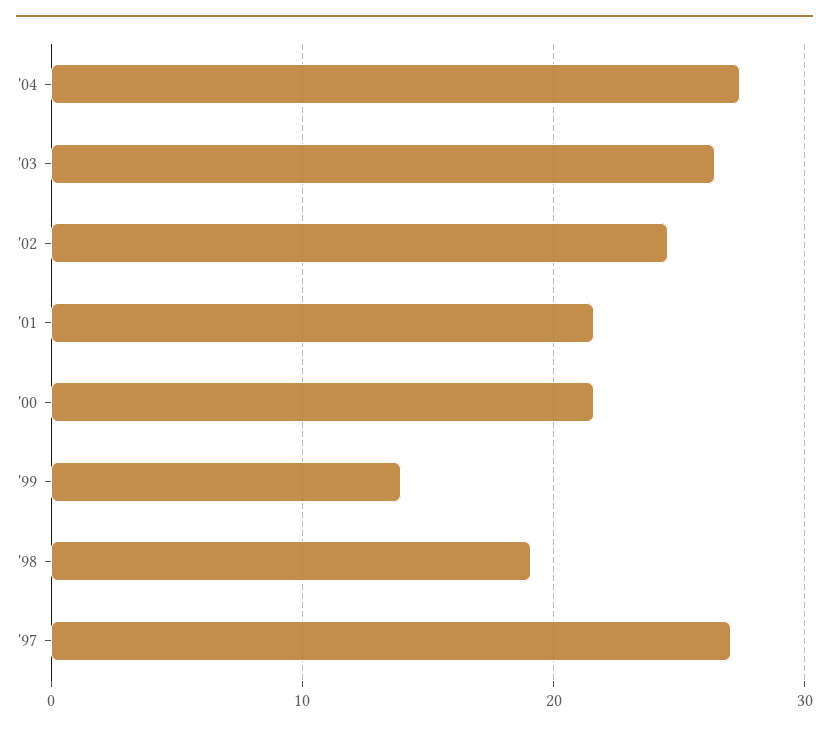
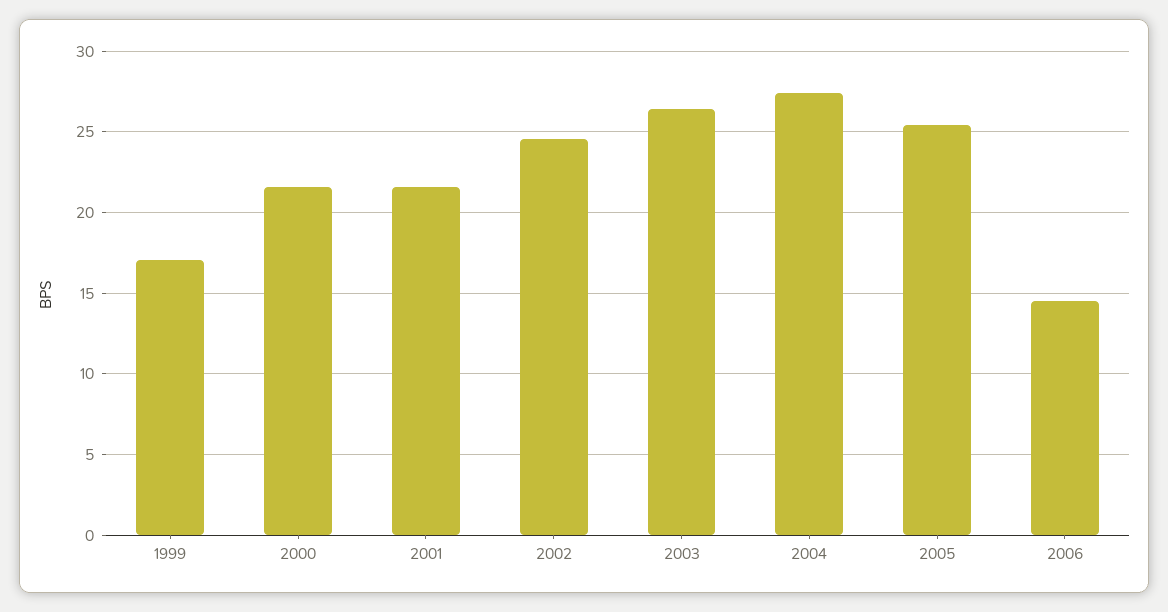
'99: 14 -> 17
'98: 19 -> none
'97: 27 -> none
2005: none -> 25.5
2006: none -> 14.5

